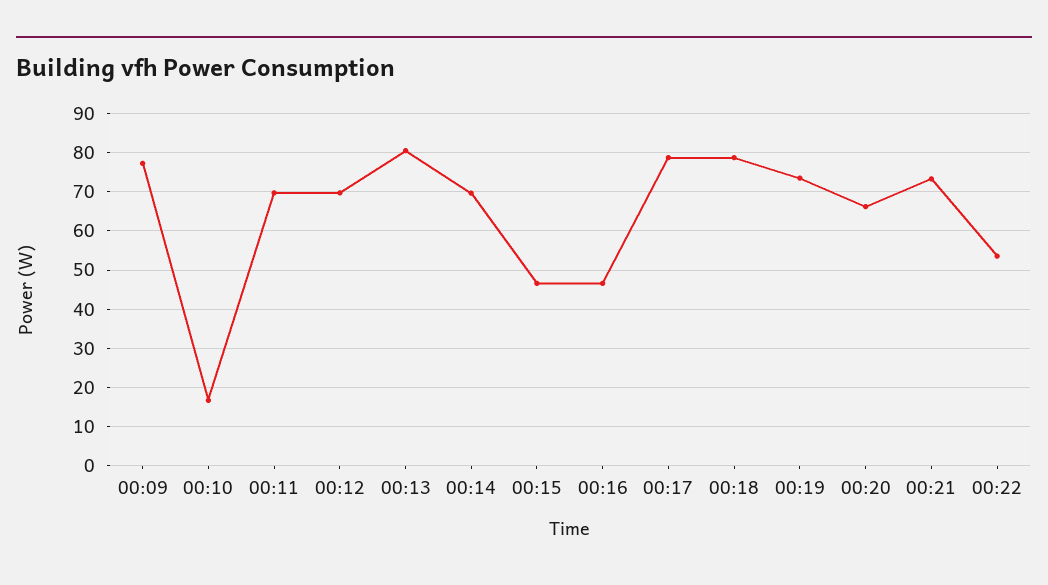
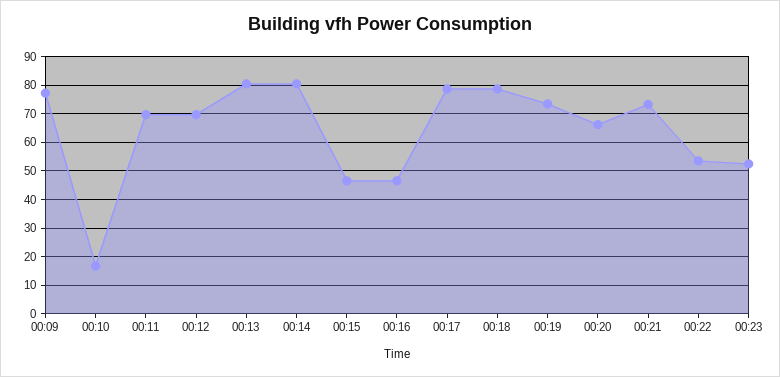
00:14: 70 -> 80
00:23: none -> 52.5

